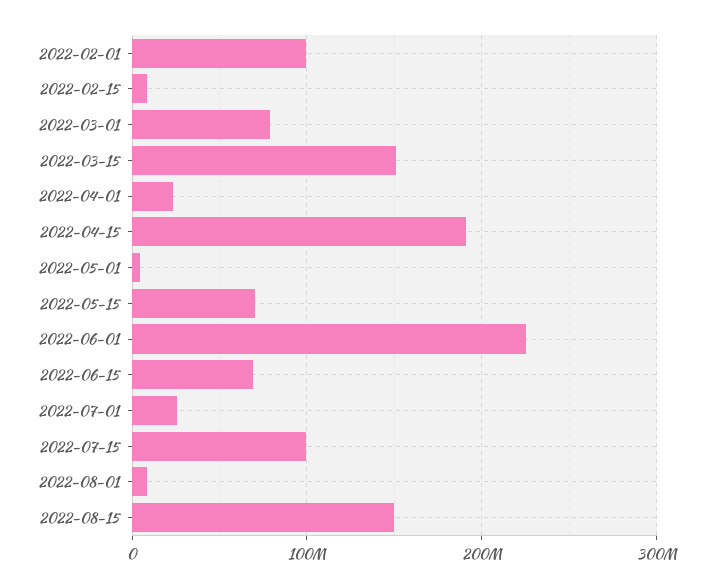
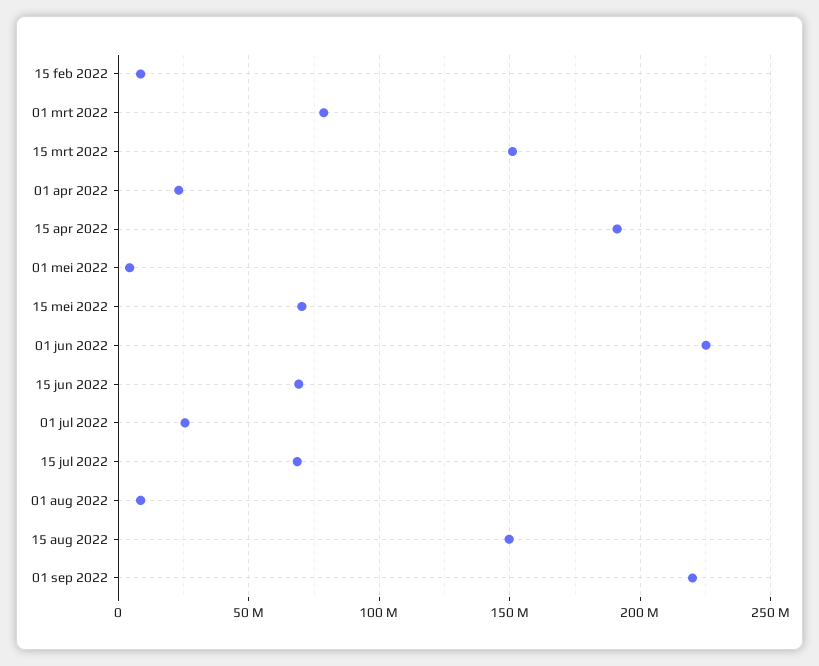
2022-02-01: 100000000 -> none
2022-07-15: 100000000 -> 70000000
01 sep 2022: none -> 220000000

